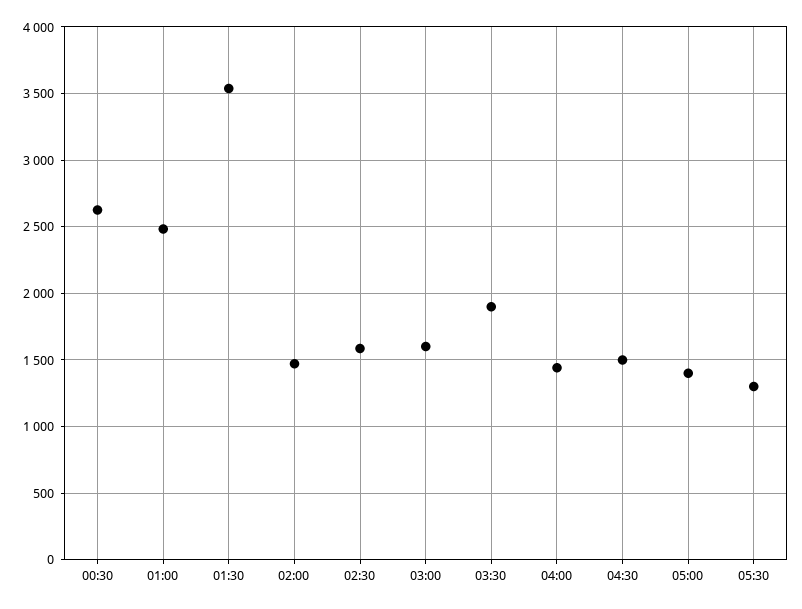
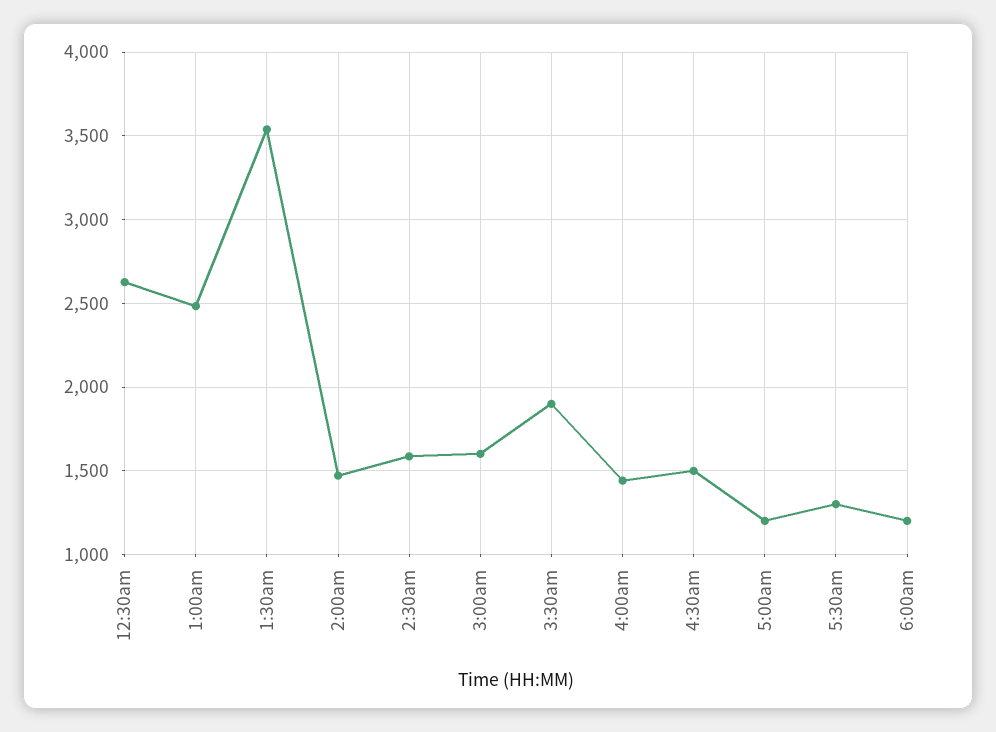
05:00: 1400 -> 1200
6:00am: none -> 1200

